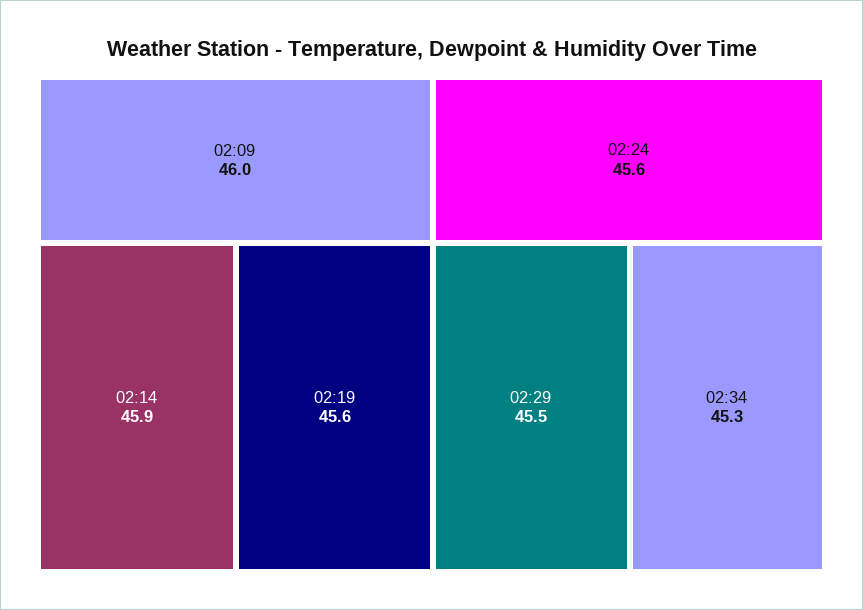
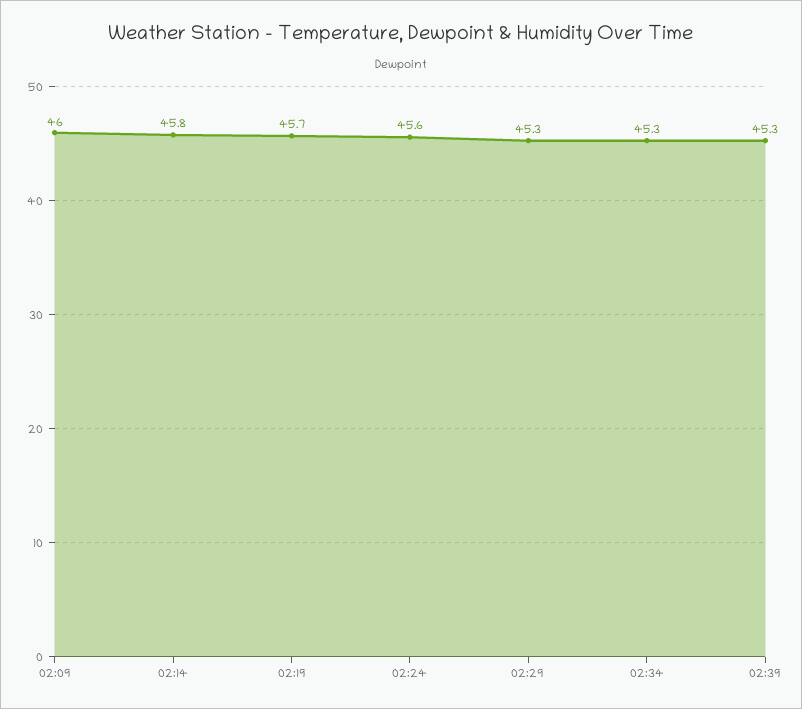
02:14: 45.9 -> 45.8
02:19: 45.6 -> 45.7
02:29: 45.5 -> 45.3
02:39: none -> 45.3

